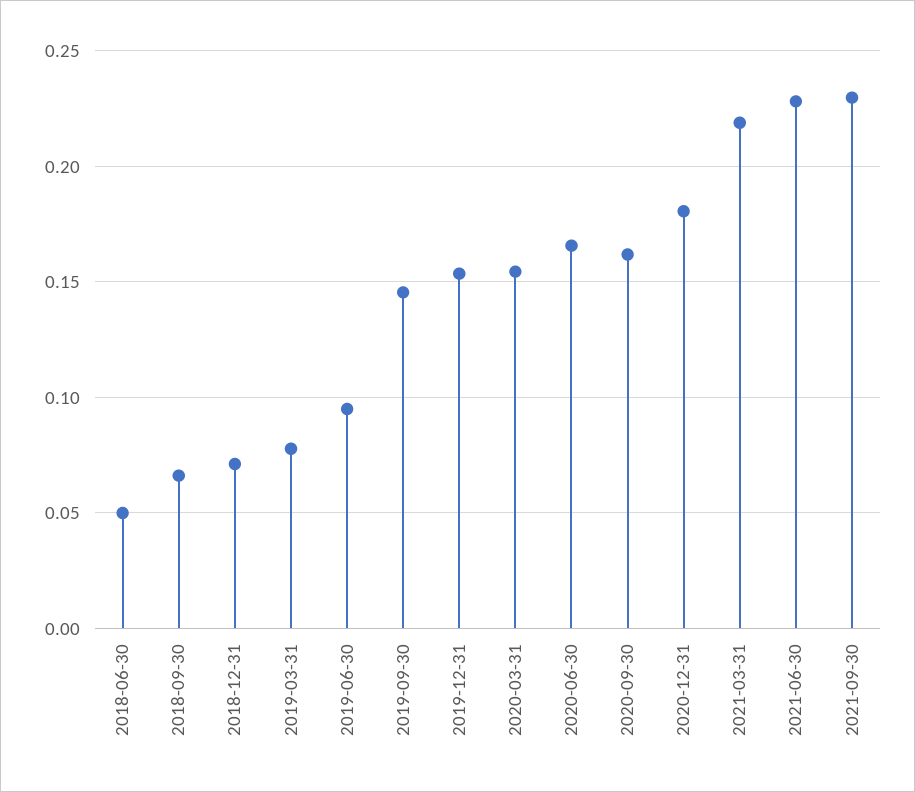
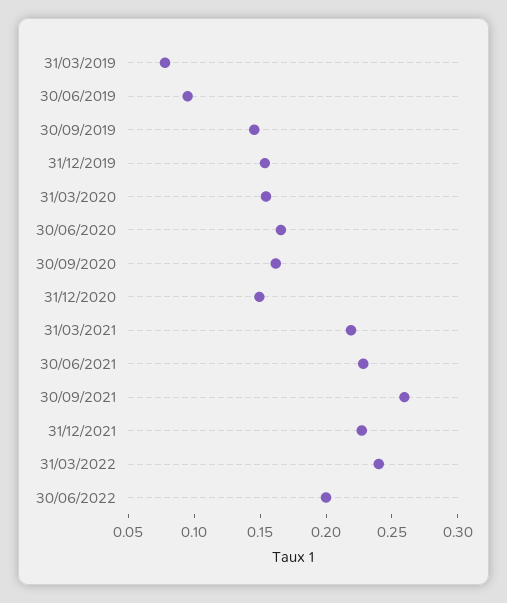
2018-06-30: 0.05 -> none
2018-09-30: 0.065 -> none
2018-12-31: 0.07 -> none
2020-12-31: 0.18 -> 0.15
2021-09-30: 0.23 -> 0.26
31/12/2021: none -> 0.23
31/03/2022: none -> 0.24
30/06/2022: none -> 0.2

